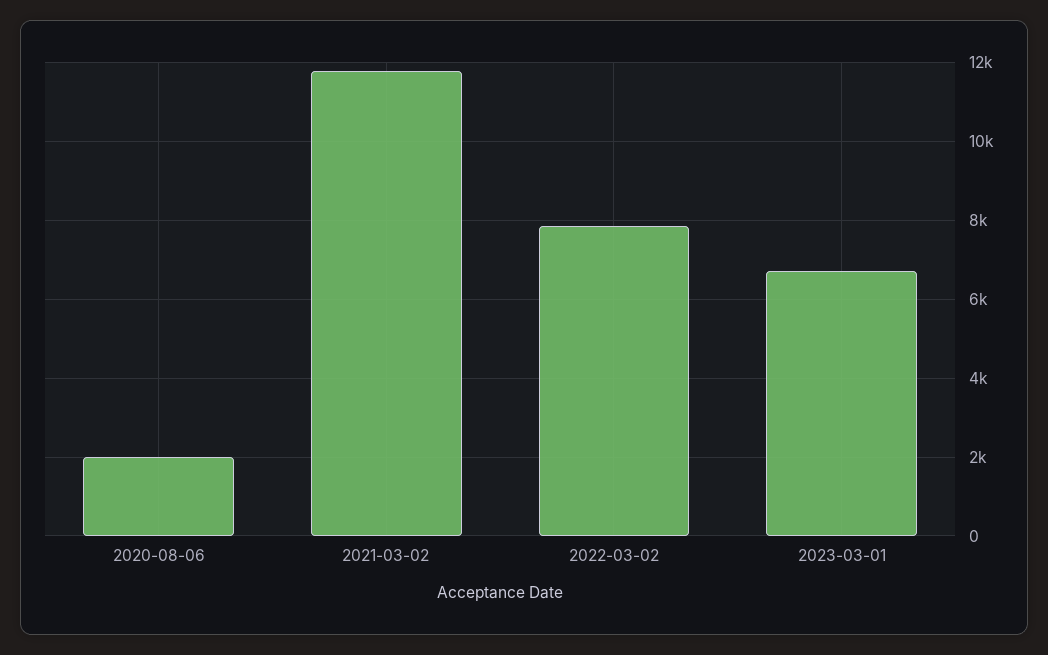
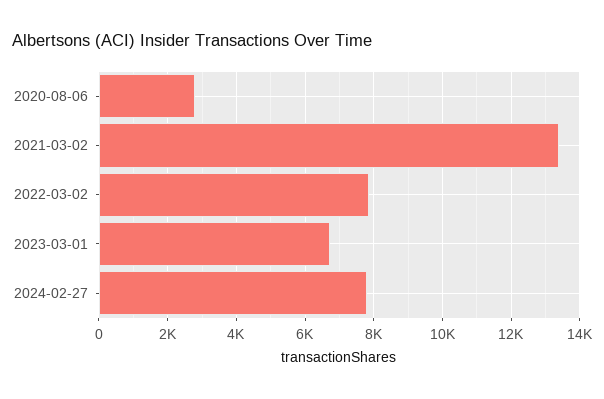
2020-08-06: 2000 -> 2800
2021-03-02: 11800 -> 13400
2024-02-27: none -> 7800

